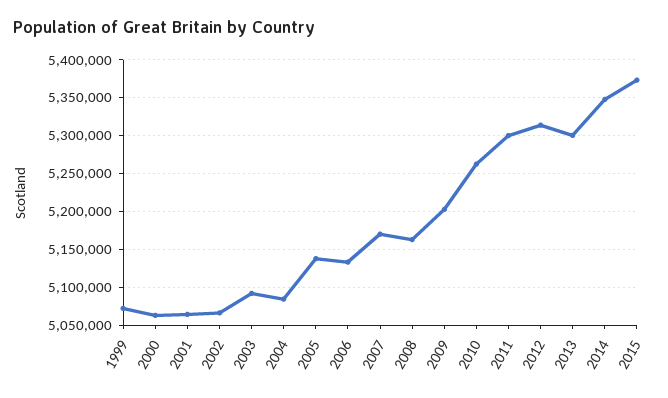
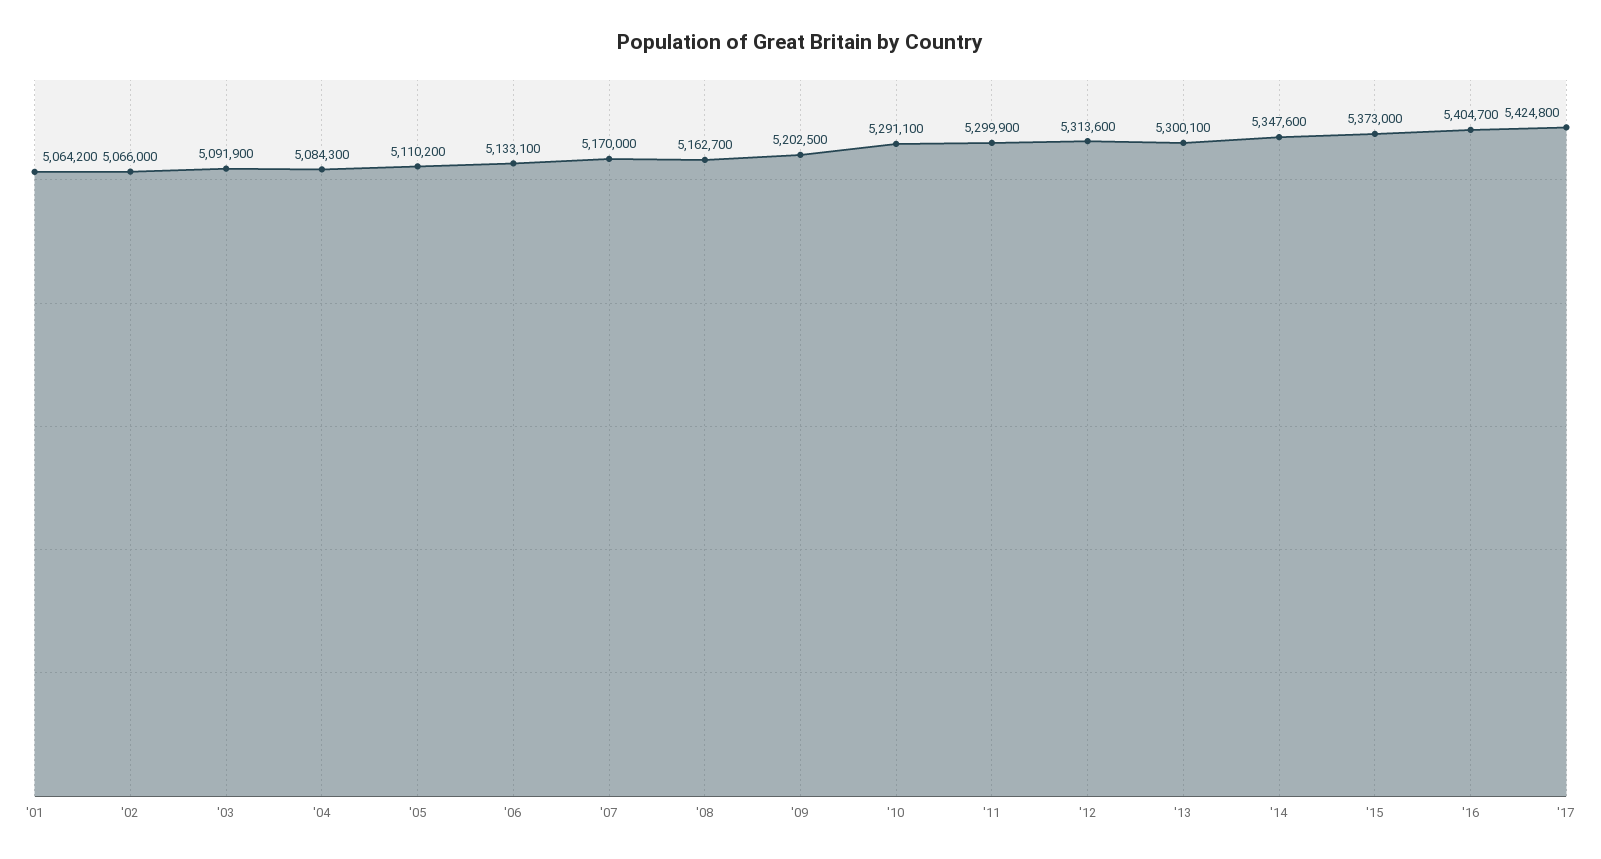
1999: 5070000 -> none
2000: 5060000 -> none
2005: 5140000 -> 5110200
2010: 5260000 -> 5291100
'16: none -> 5404700
'17: none -> 5424800

